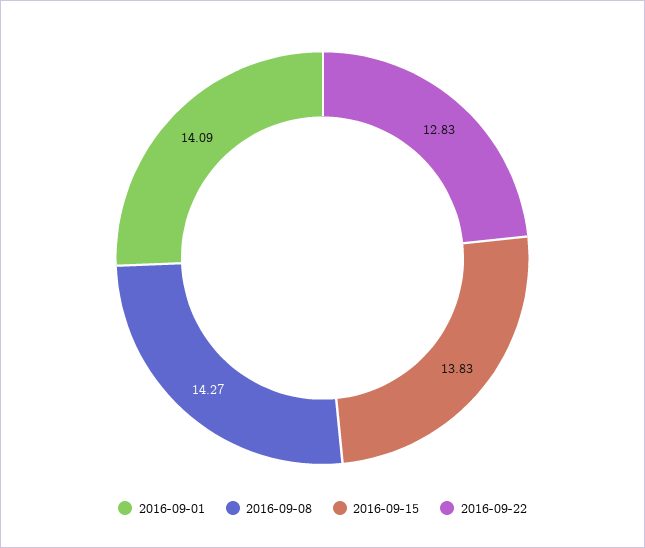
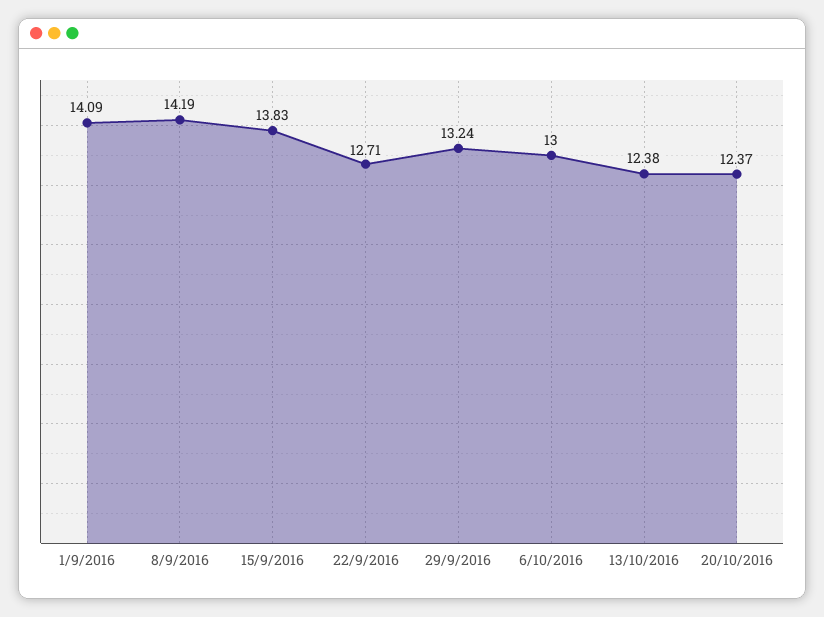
2016-09-08: 14.27 -> 14.19
2016-09-22: 12.83 -> 12.71
29/9/2016: none -> 13.24
6/10/2016: none -> 13
13/10/2016: none -> 12.38
20/10/2016: none -> 12.37

